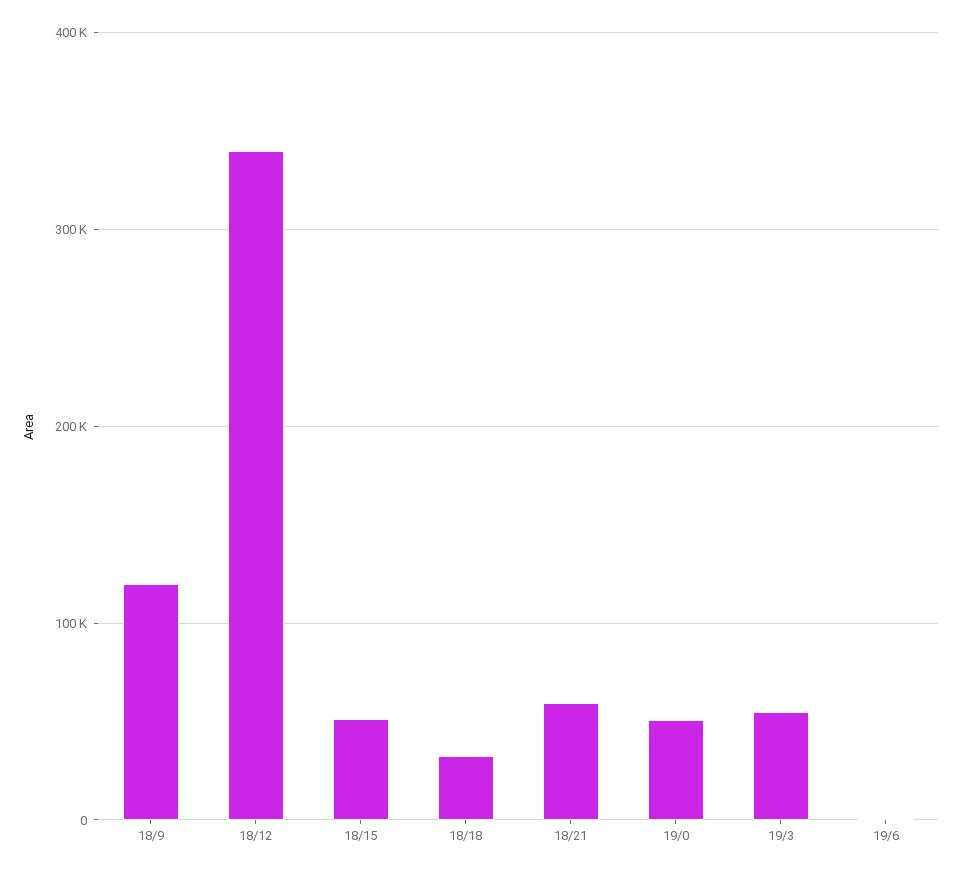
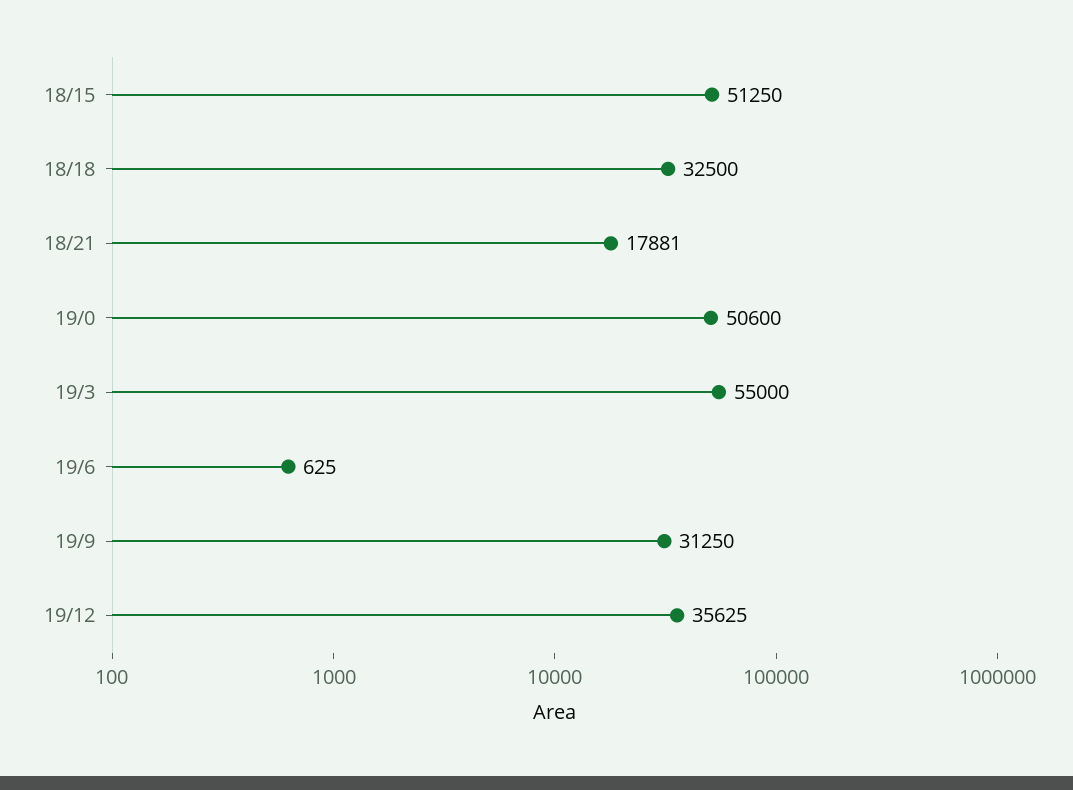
18/9: 120000 -> none
18/12: 340000 -> none
18/21: 60000 -> 17881
19/9: none -> 31250
19/12: none -> 35625

